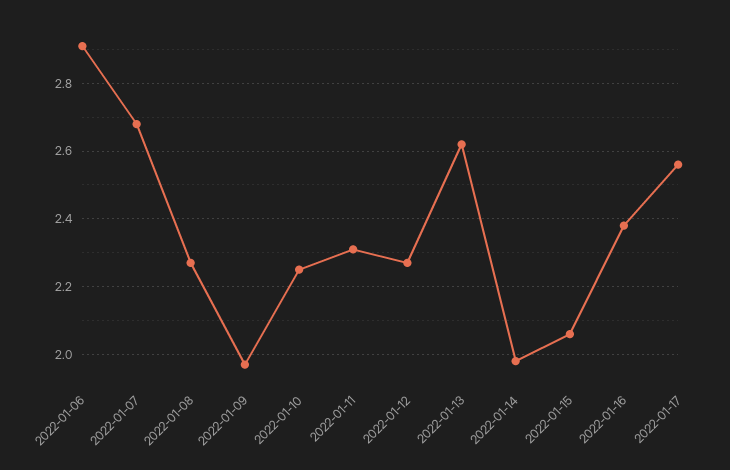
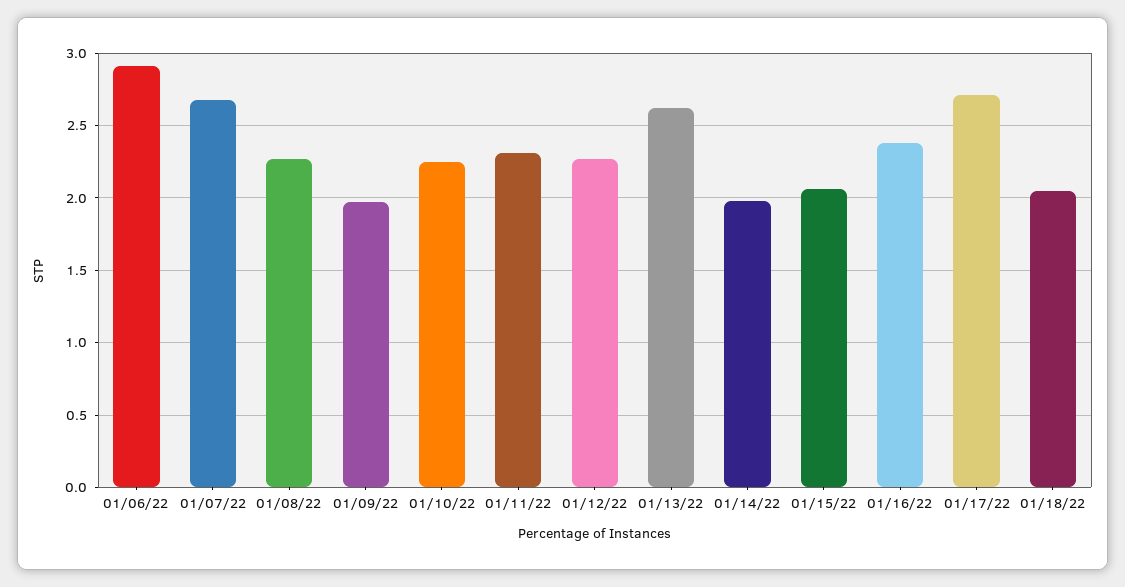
2022-01-17: 2.55 -> 2.7
01/18/22: none -> 2.05

